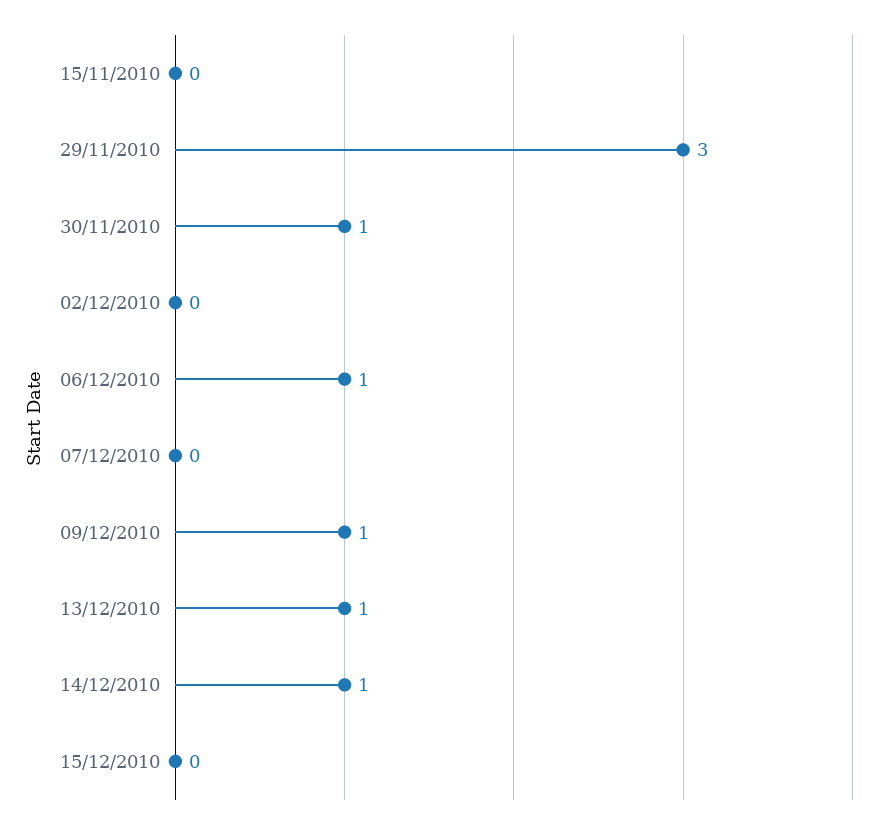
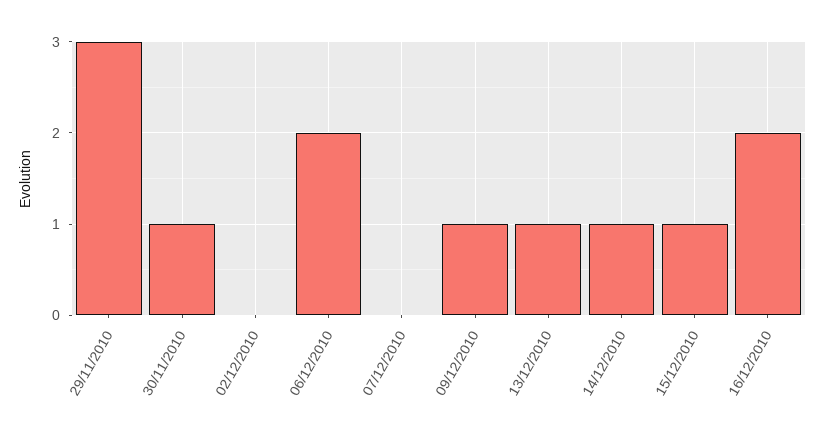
15/11/2010: 0 -> none
06/12/2010: 1 -> 2
15/12/2010: 0 -> 1
16/12/2010: none -> 2

